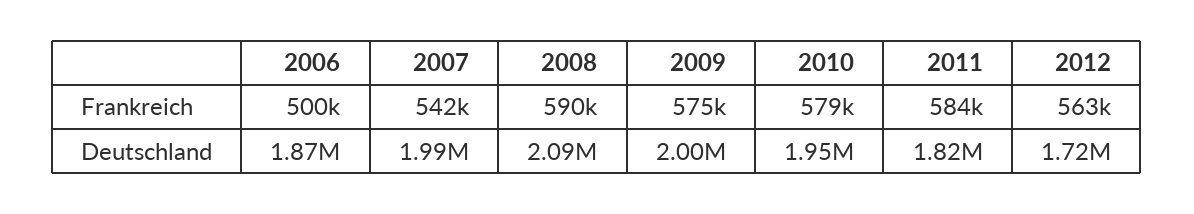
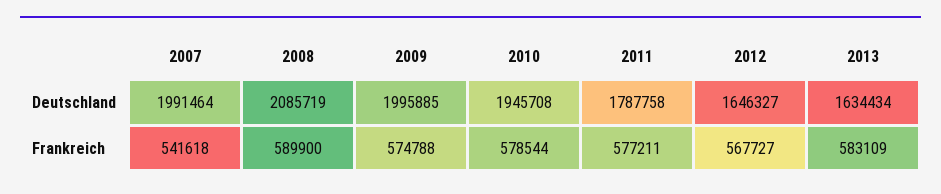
2006, Frankreich: 500000 -> none
2011, Frankreich: 584000 -> 577211
2012, Frankreich: 563000 -> 567727
2006, Deutschland: 1870000 -> none
2011, Deutschland: 1820000 -> 1787758
2012, Deutschland: 1720000 -> 1646327
2013, Deutschland: none -> 1634434
2013, Frankreich: none -> 583109

